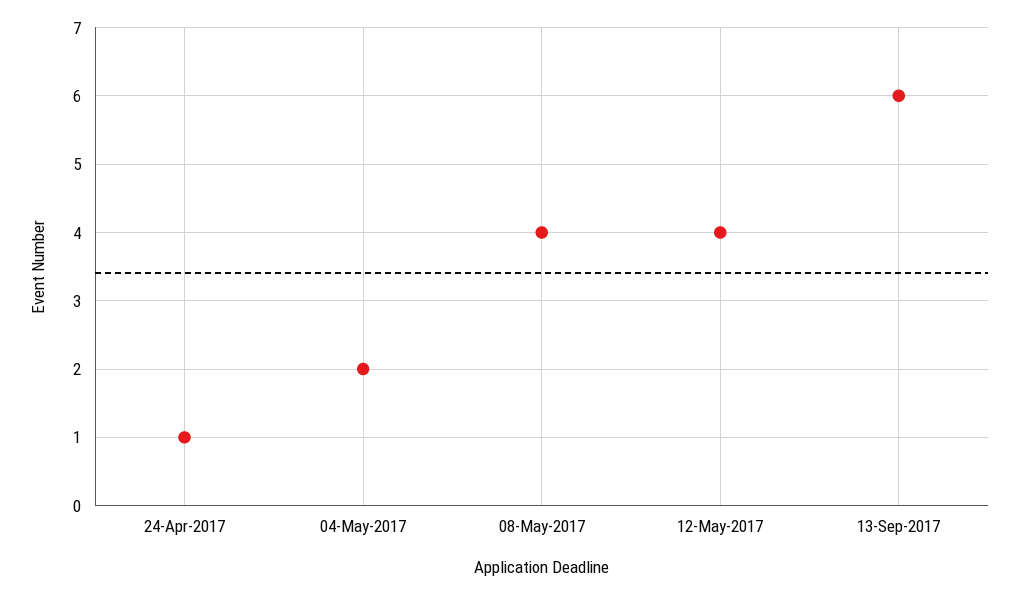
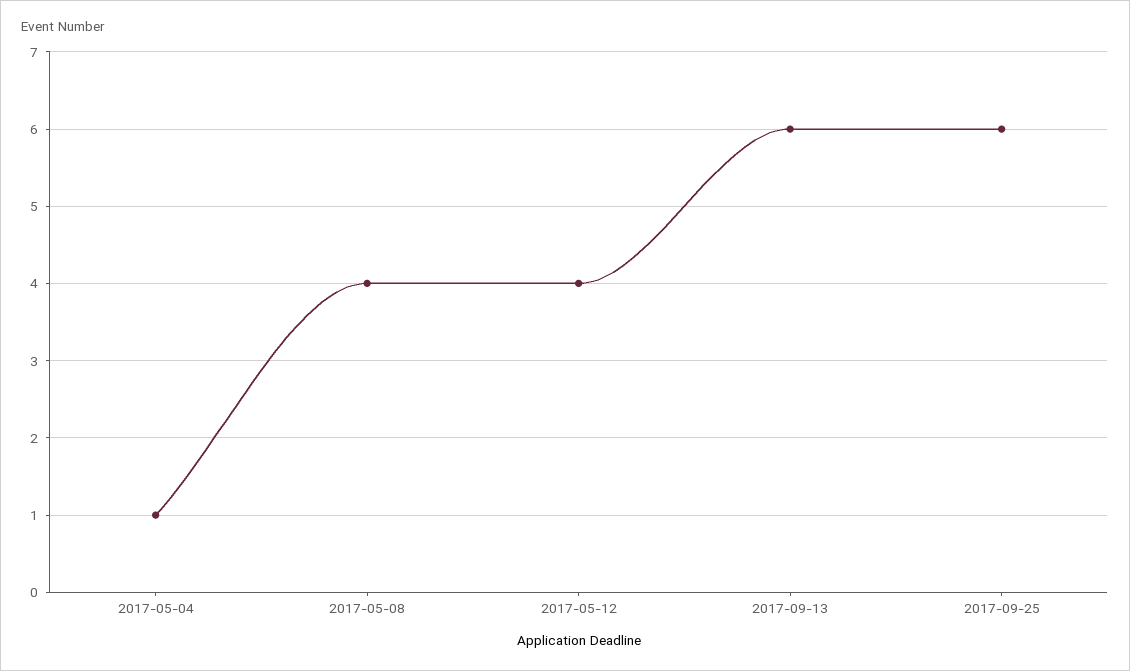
24-Apr-2017: 1 -> none
04-May-2017: 2 -> 1
2017-09-25: none -> 6

